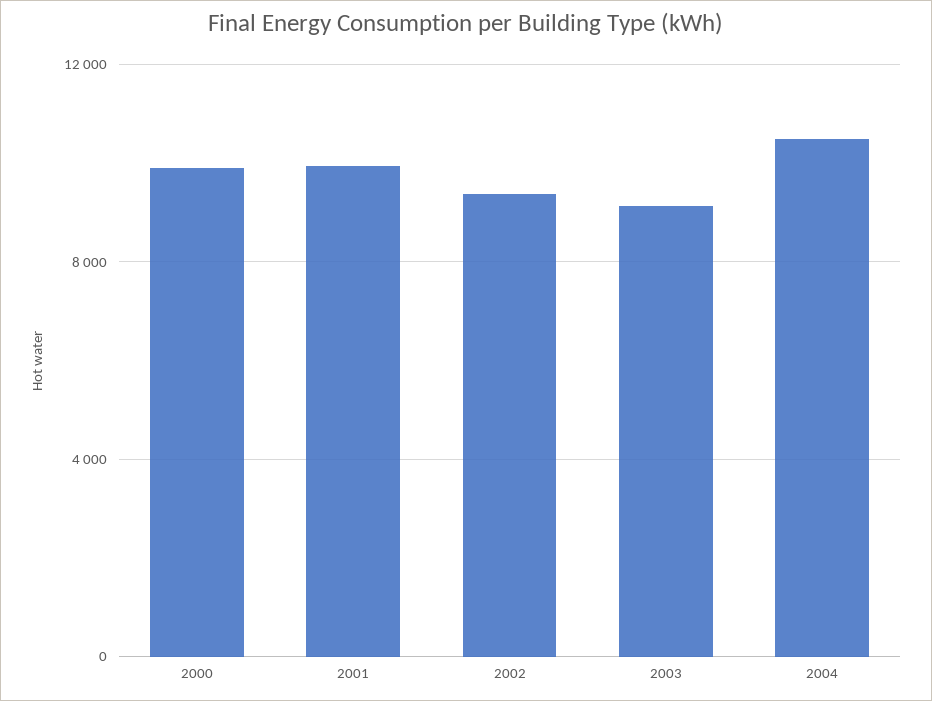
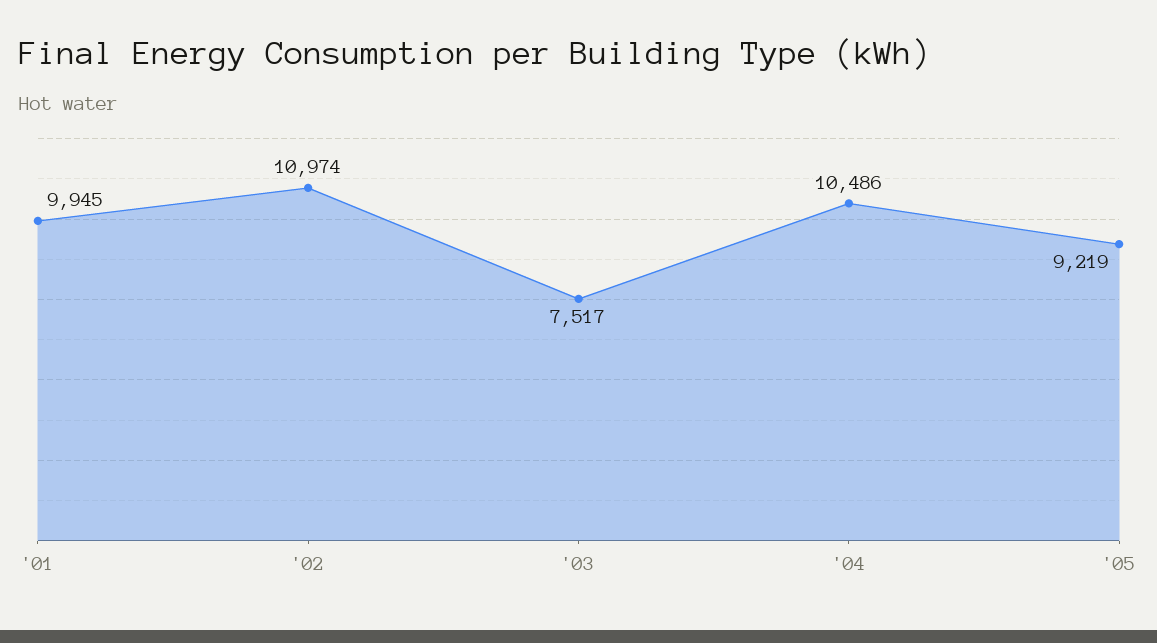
2000: 10000 -> none
2002: 9500 -> 10974
2003: 9000 -> 7517
'05: none -> 9219

